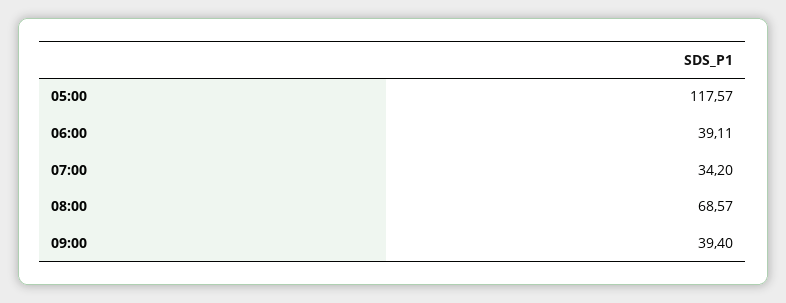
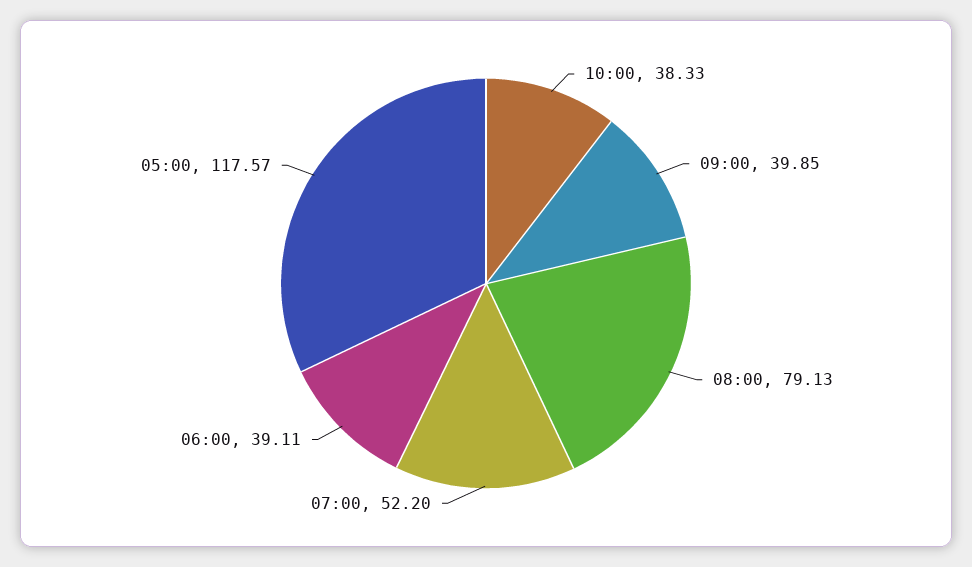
07:00: 34.2 -> 52.2
08:00: 68.57 -> 79.13
09:00: 39.4 -> 39.85
10:00: none -> 38.33

